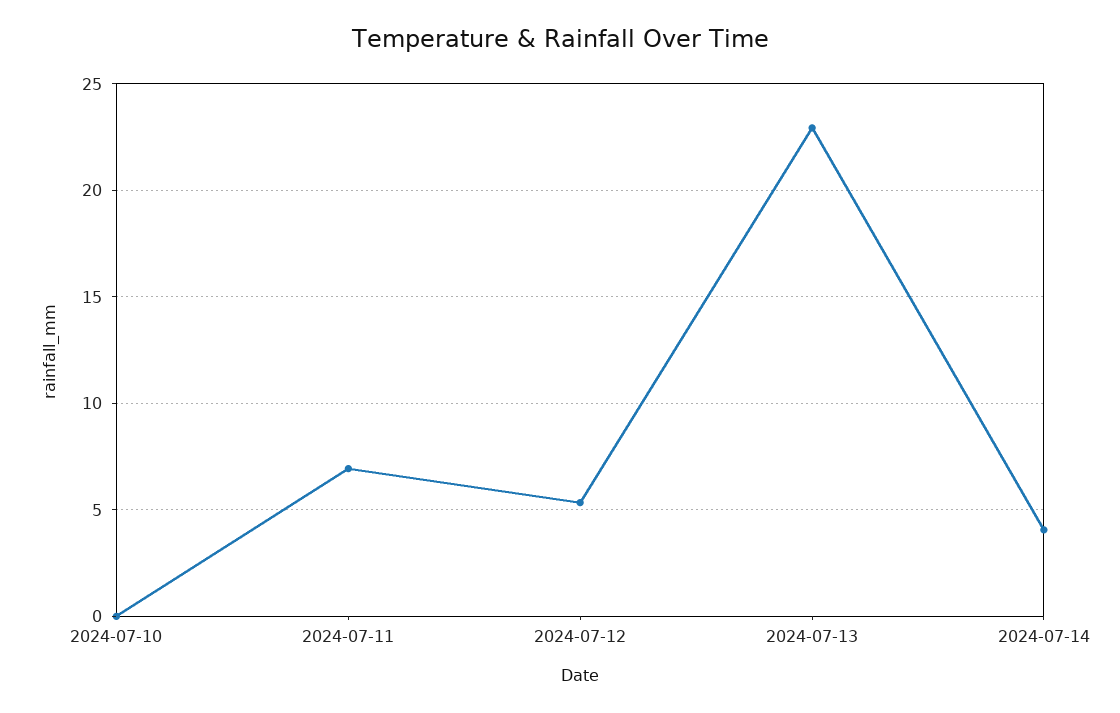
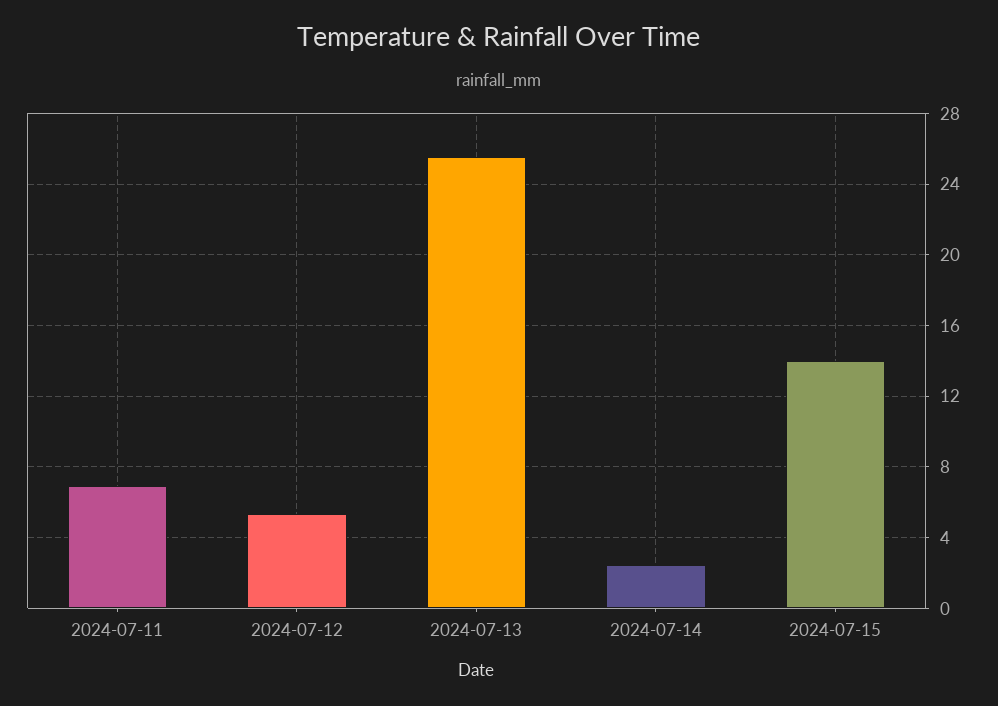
2024-07-10: 0 -> none
2024-07-13: 23 -> 25.5
2024-07-14: 4 -> 2.5
2024-07-15: none -> 14

